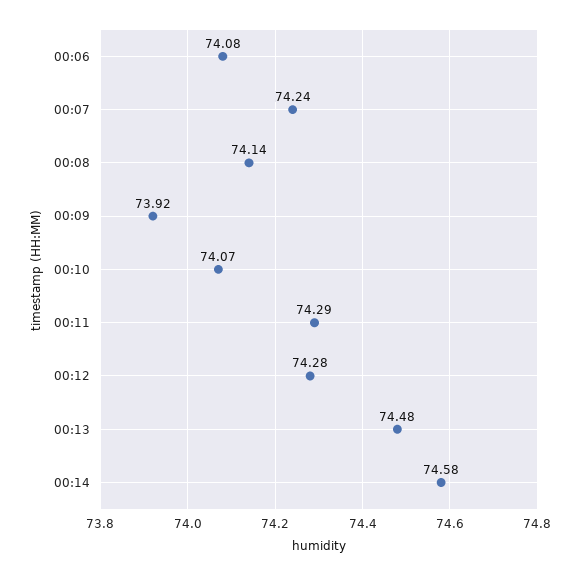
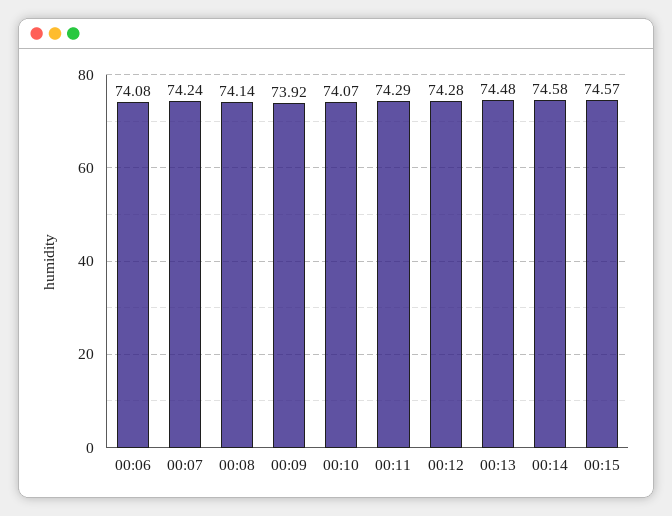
00:15: none -> 74.57

